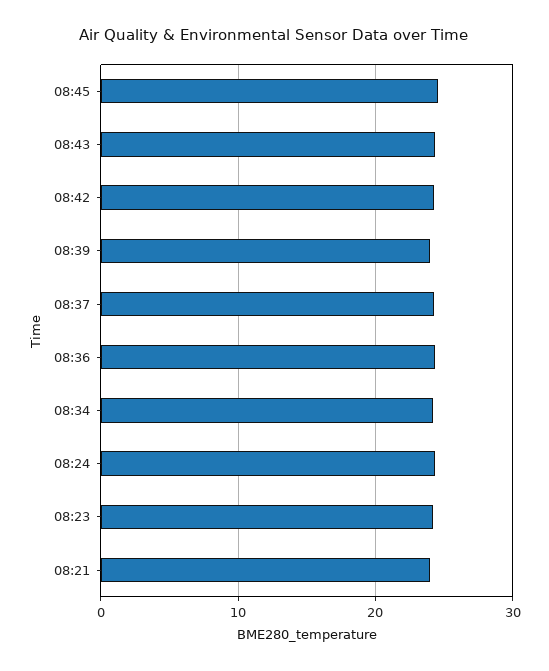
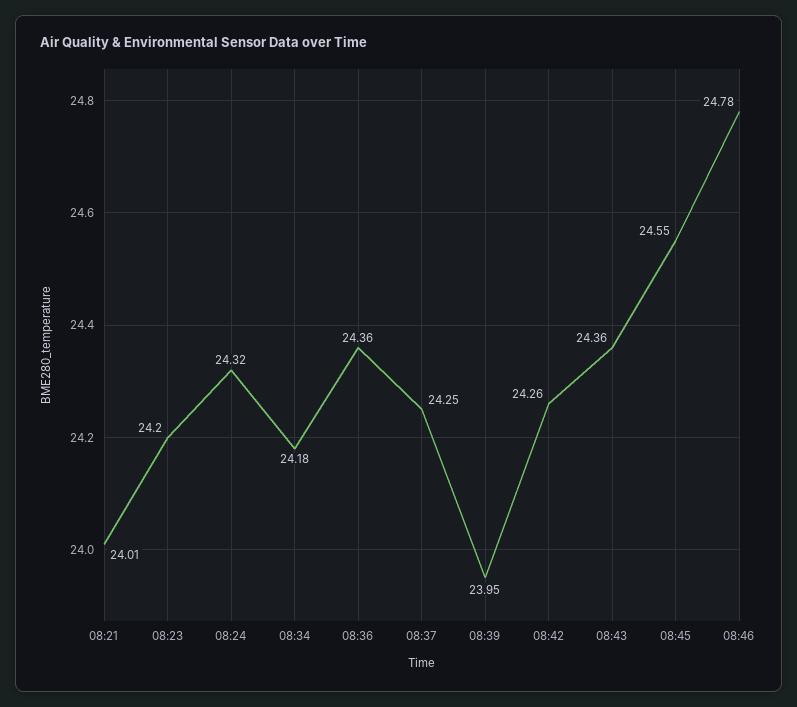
08:46: none -> 24.78

